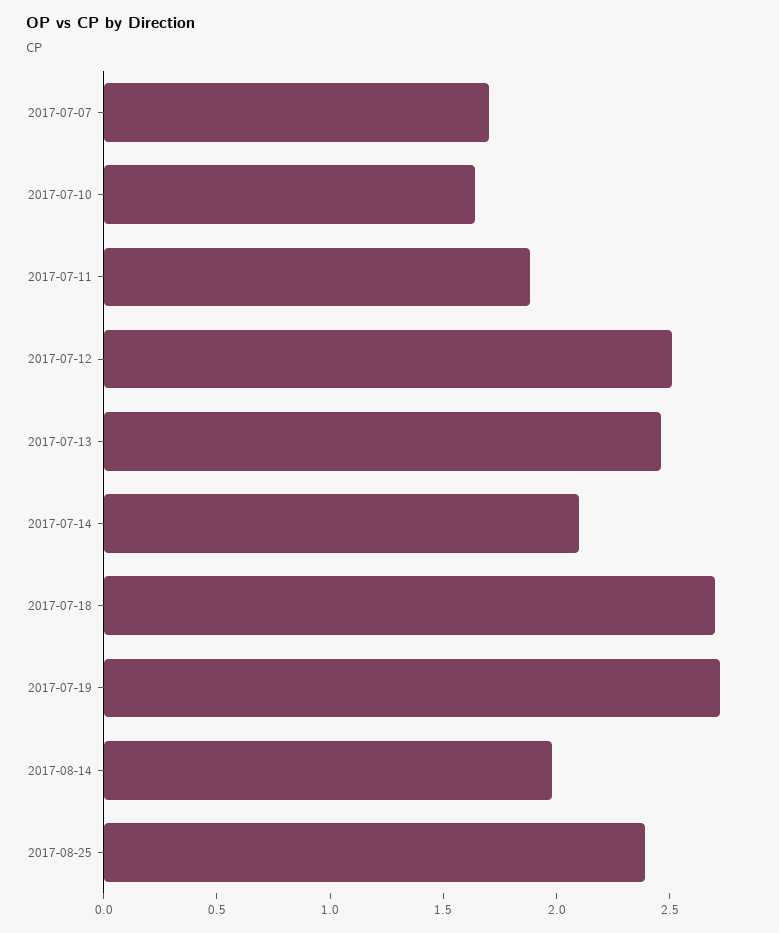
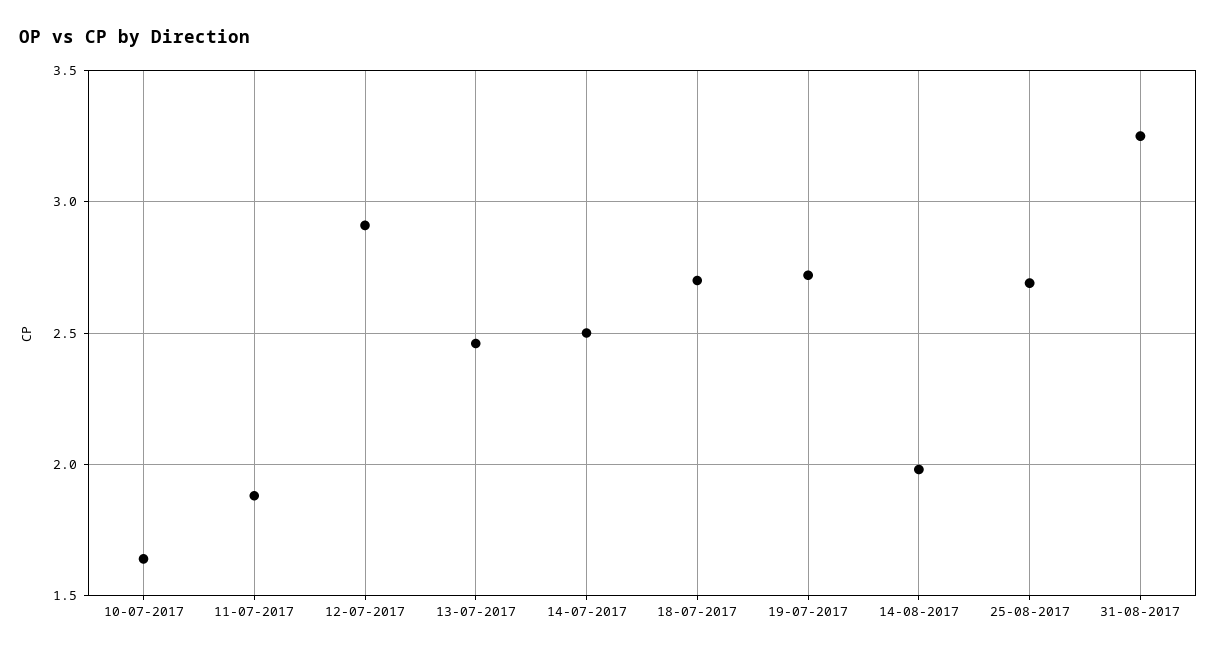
2017-07-07: 1.7 -> none
2017-07-12: 2.5 -> 2.9
2017-07-14: 2.1 -> 2.5
2017-08-25: 2.4 -> 2.7
31-08-2017: none -> 3.25

